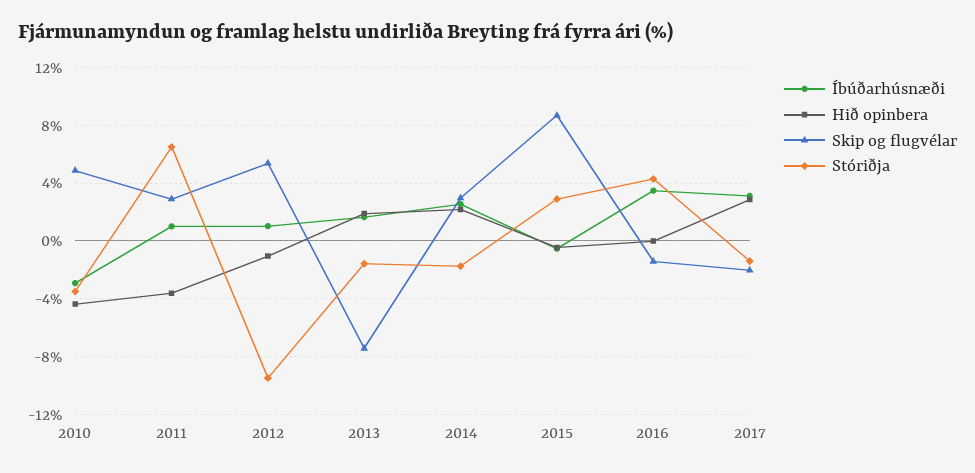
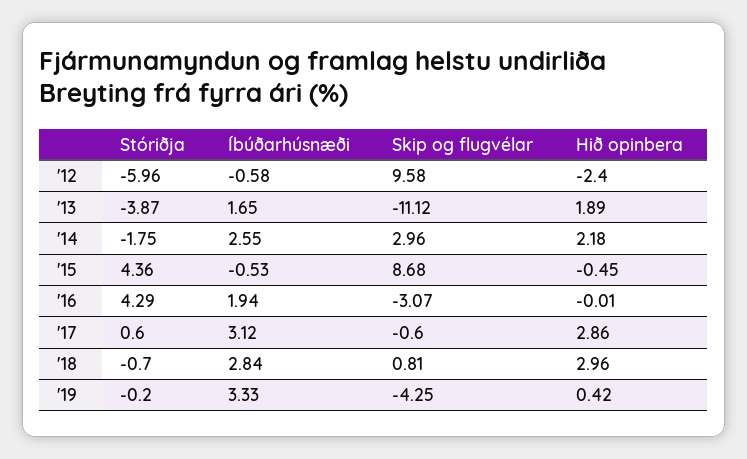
Íbúðarhúsnæði, 2010: -3 -> none
Hið opinbera, 2010: -4.5 -> none
Skip og flugvélar, 2010: 5 -> none
Stóriðja, 2010: -3.5 -> none
Íbúðarhúsnæði, 2011: 1 -> none
Hið opinbera, 2011: -3.5 -> none
Skip og flugvélar, 2011: 3 -> none
Stóriðja, 2011: 6.5 -> none
Íbúðarhúsnæði, 2012: 1 -> -0.58
Hið opinbera, 2012: -1 -> -2.4
Skip og flugvélar, 2012: 5.5 -> 9.58
Stóriðja, 2012: -9.5 -> -5.96
Skip og flugvélar, 2013: -7.5 -> -11.12
Stóriðja, 2013: -1.5 -> -3.87
Stóriðja, 2015: 3 -> 4.36
Íbúðarhúsnæði, 2016: 3.5 -> 1.94
Skip og flugvélar, 2016: -1.5 -> -3.07
Skip og flugvélar, 2017: -2 -> -0.6
Stóriðja, 2017: -1.5 -> 0.6
Stóriðja, '18: none -> -0.7
Íbúðarhúsnæði, '18: none -> 2.84
Skip og flugvélar, '18: none -> 0.81
Hið opinbera, '18: none -> 2.96
Stóriðja, '19: none -> -0.2
Íbúðarhúsnæði, '19: none -> 3.33
Skip og flugvélar, '19: none -> -4.25
Hið opinbera, '19: none -> 0.42

